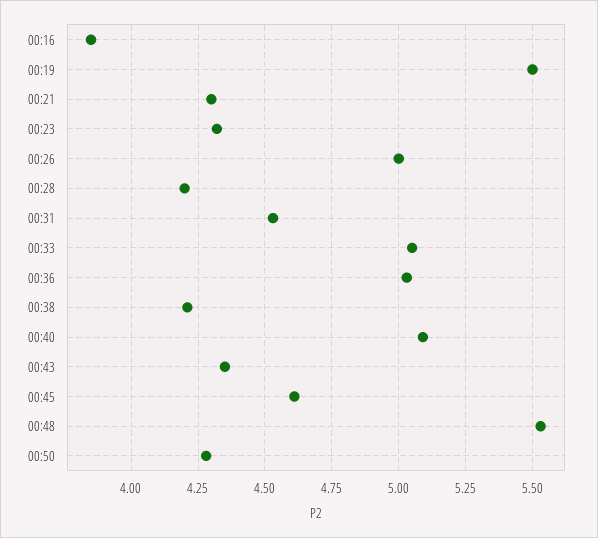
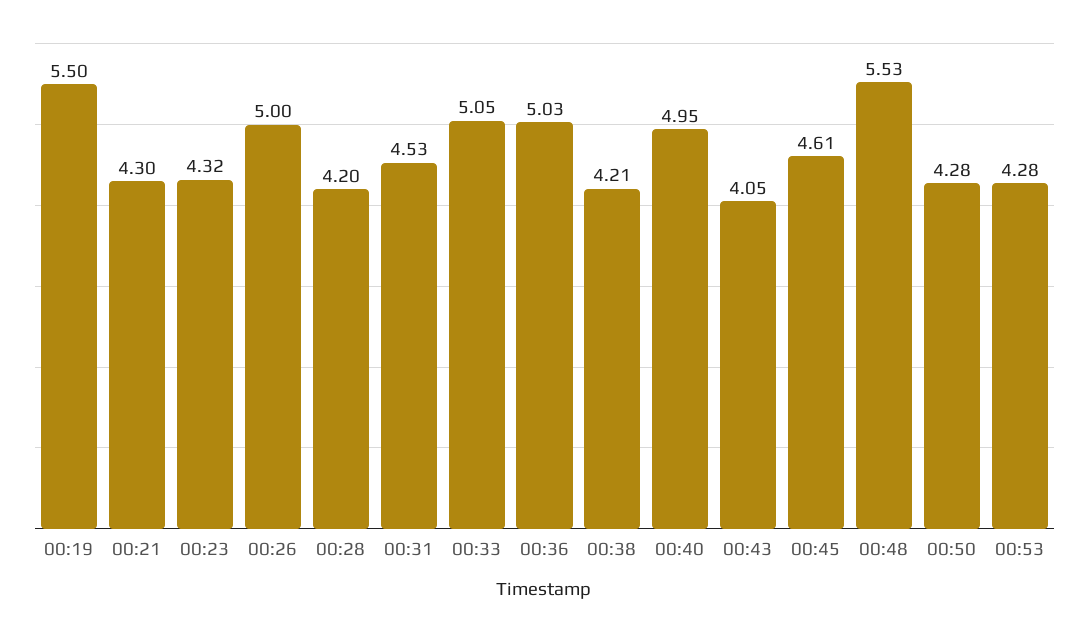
00:16: 3.85 -> none
00:40: 5.1 -> 4.95
00:43: 4.35 -> 4.05
00:53: none -> 4.28

